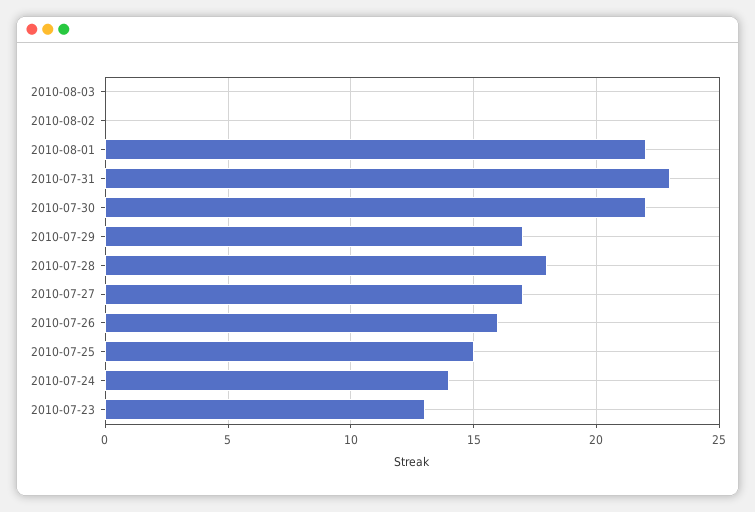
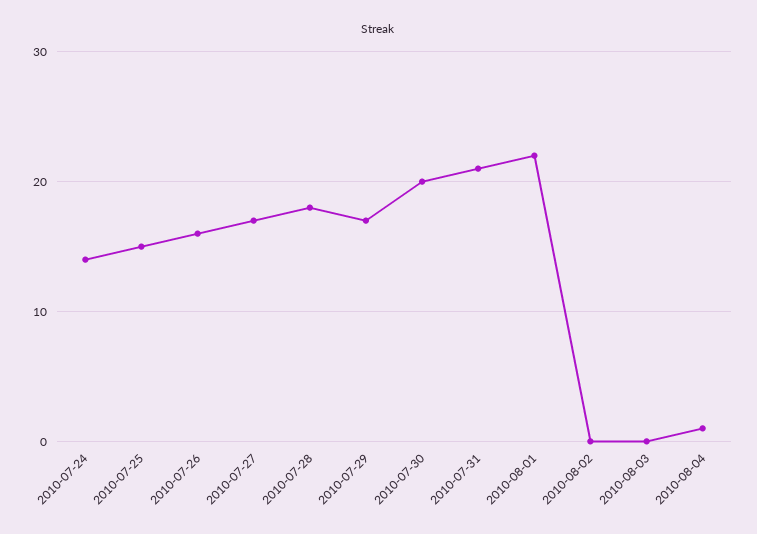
2010-07-31: 23 -> 21
2010-07-30: 22 -> 20
2010-07-23: 13 -> none
2010-08-04: none -> 1

